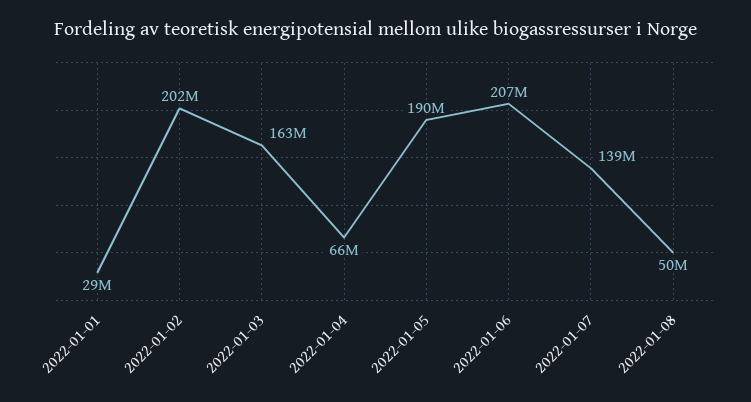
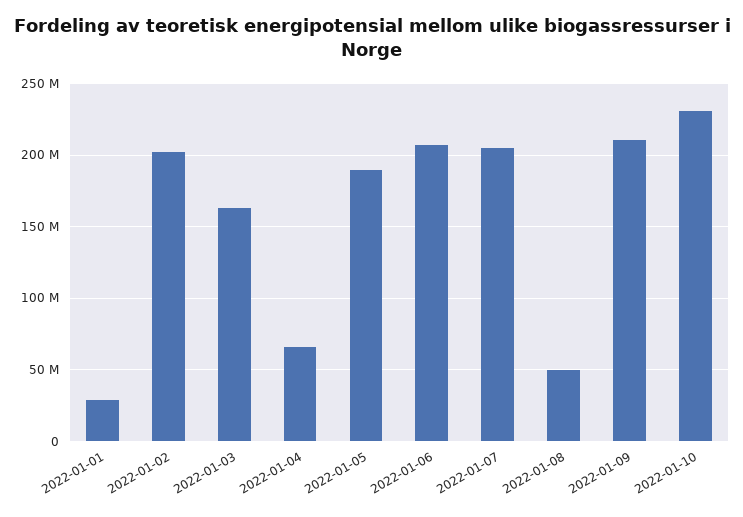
2022-01-07: 139000000 -> 205000000
2022-01-09: none -> 210000000
2022-01-10: none -> 230000000

